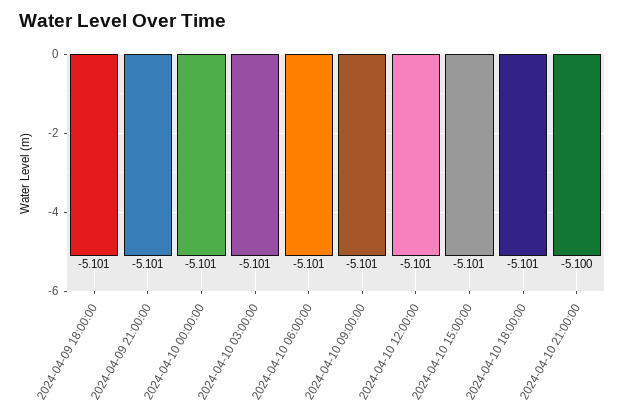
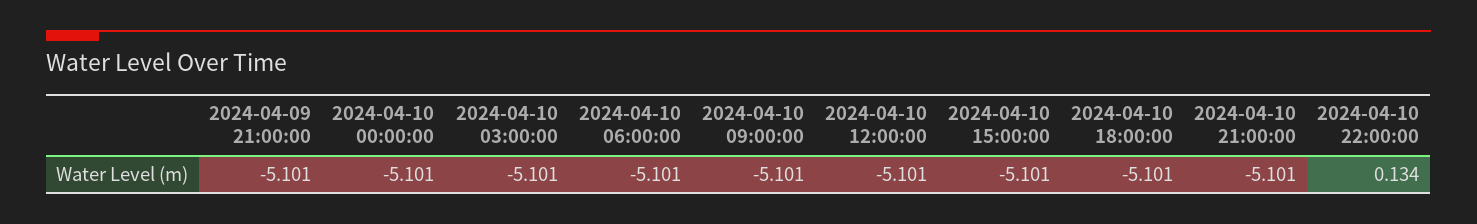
2024-04-09 18:00:00: -5.101 -> none
2024-04-10 21:00:00: -5.1 -> -5.101
2024-04-10 22:00:00: none -> 0.134

